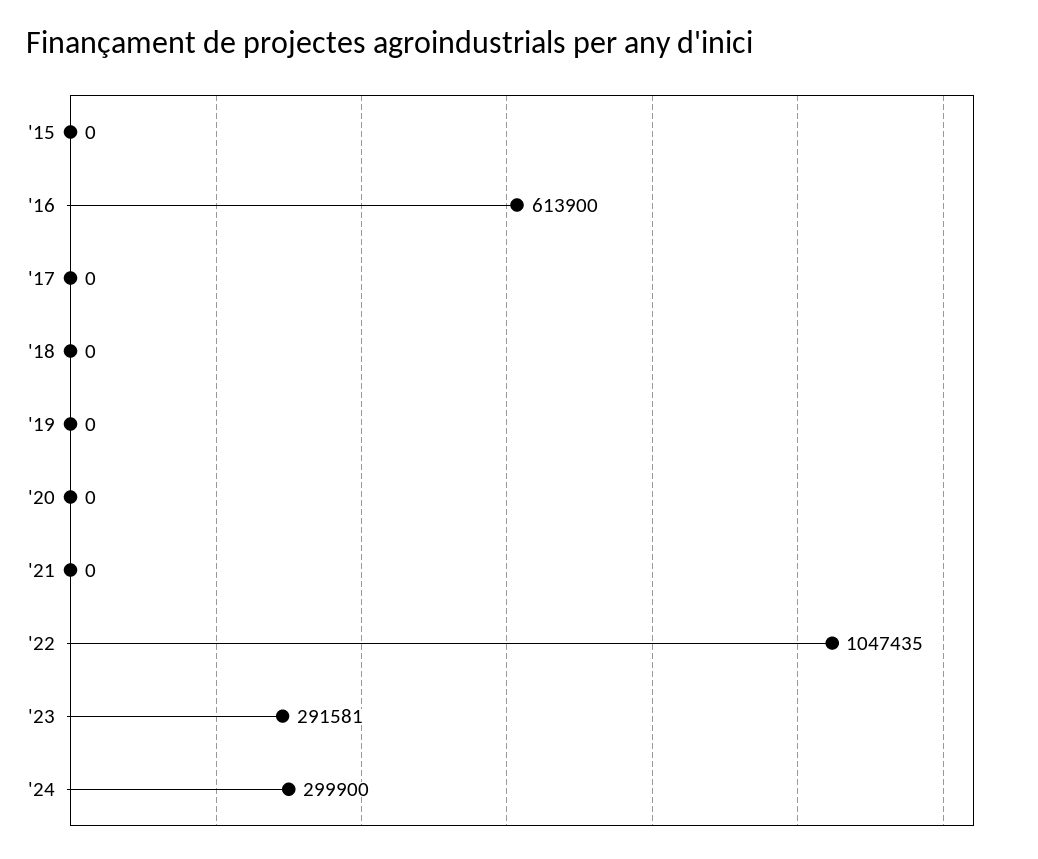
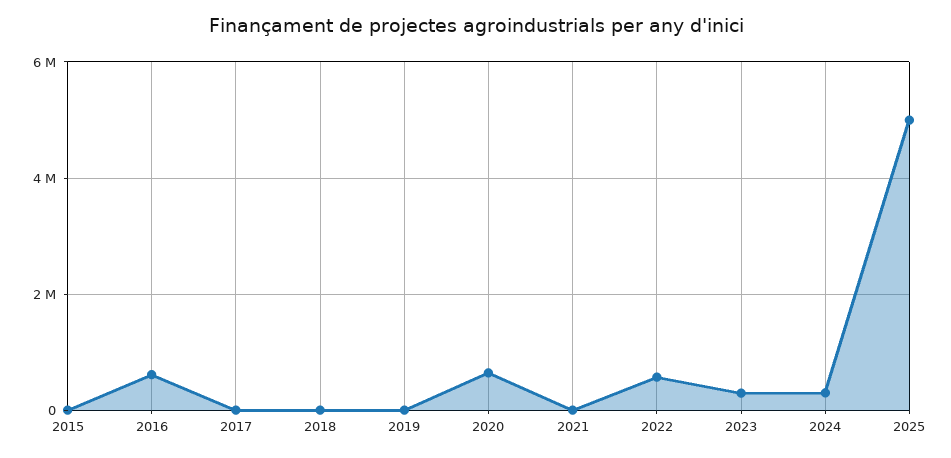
'20: 0 -> 600000
'22: 1047435 -> 600000
2025: none -> 5000000

